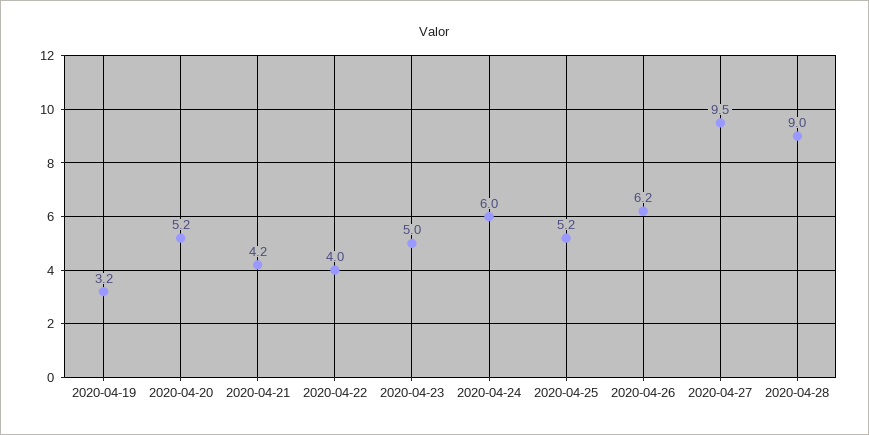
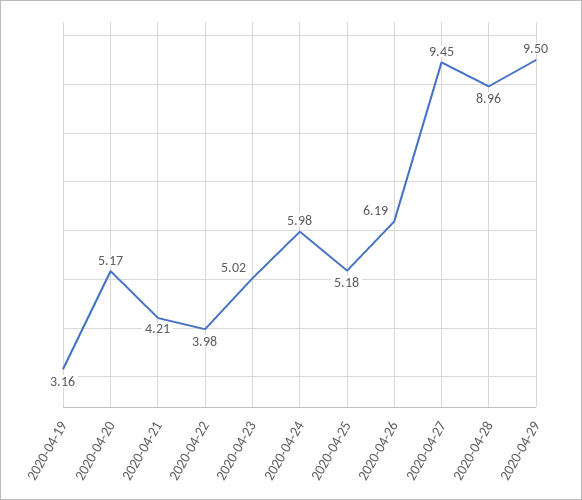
2020-04-29: none -> 9.5

